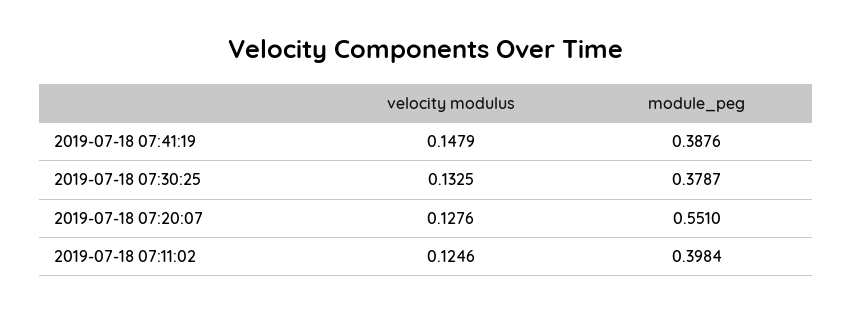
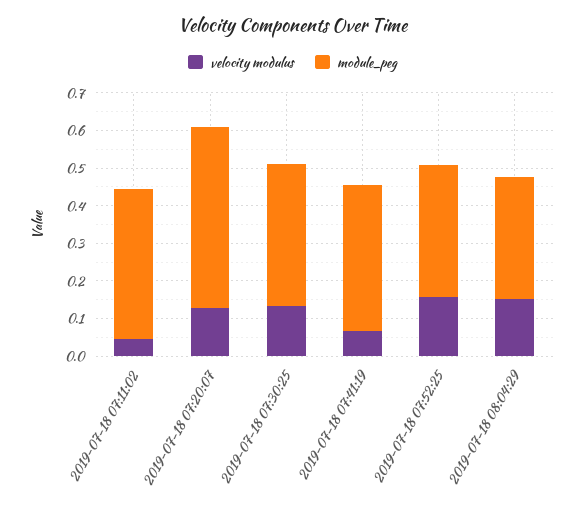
velocity modulus, 2019-07-18 07:41:19: 0.1479 -> 0.075
module_peg, 2019-07-18 07:20:07: 0.551 -> 0.475
velocity modulus, 2019-07-18 07:11:02: 0.1246 -> 0.05
velocity modulus, 2019-07-18 07:52:25: none -> 0.15
module_peg, 2019-07-18 07:52:25: none -> 0.35
velocity modulus, 2019-07-18 08:04:29: none -> 0.15
module_peg, 2019-07-18 08:04:29: none -> 0.325

